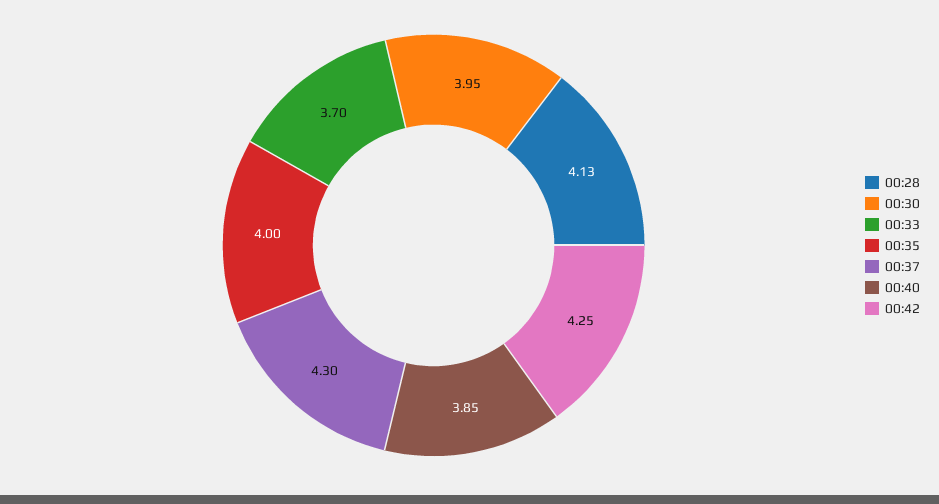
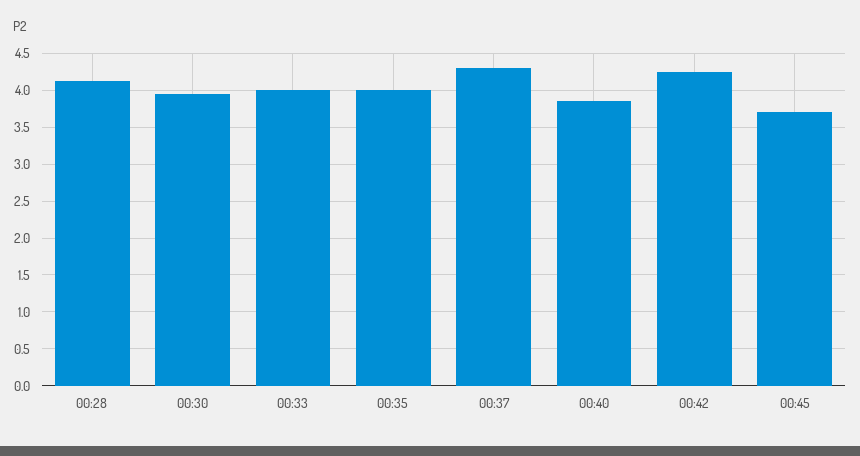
00:33: 3.7 -> 4
00:45: none -> 3.7

